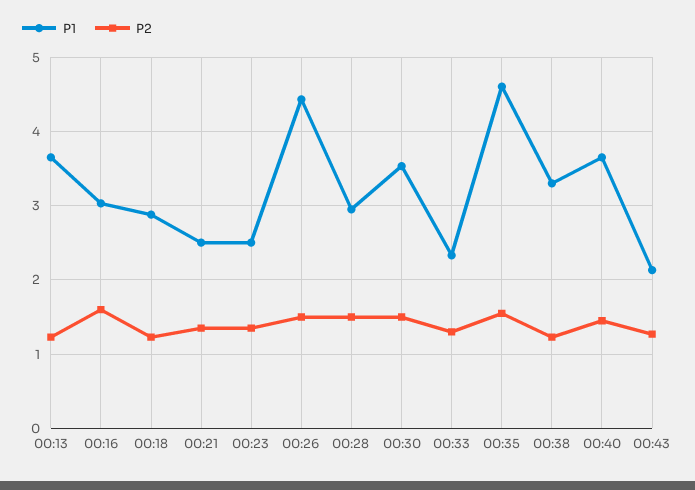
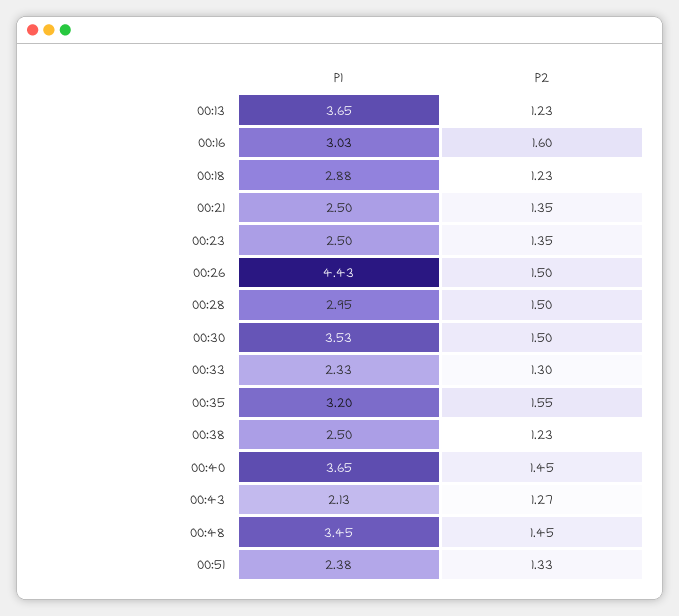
P1, 00:35: 4.6 -> 3.2
P1, 00:38: 3.3 -> 2.5
P1, 00:48: none -> 3.45
P2, 00:48: none -> 1.45
P1, 00:51: none -> 2.38
P2, 00:51: none -> 1.33

